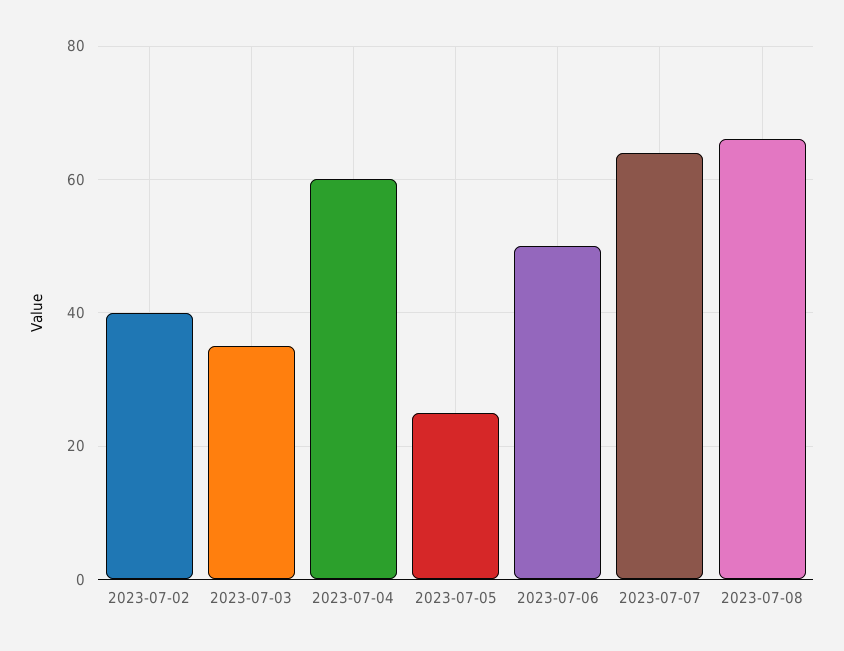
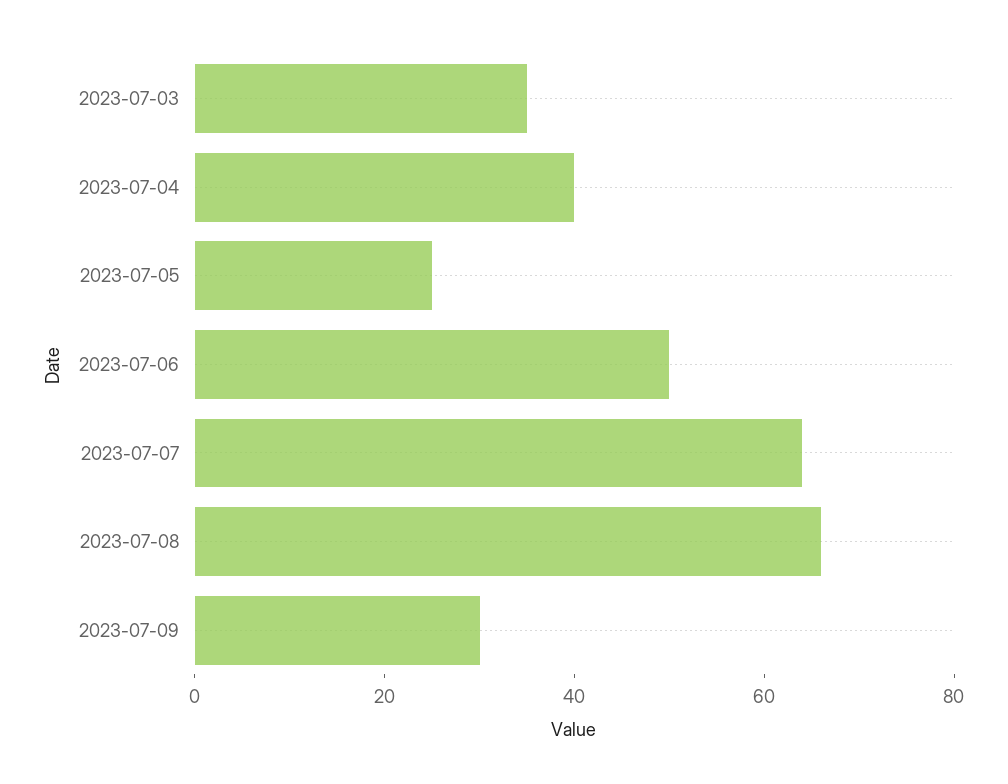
2023-07-02: 40 -> none
2023-07-04: 60 -> 40
2023-07-09: none -> 30

